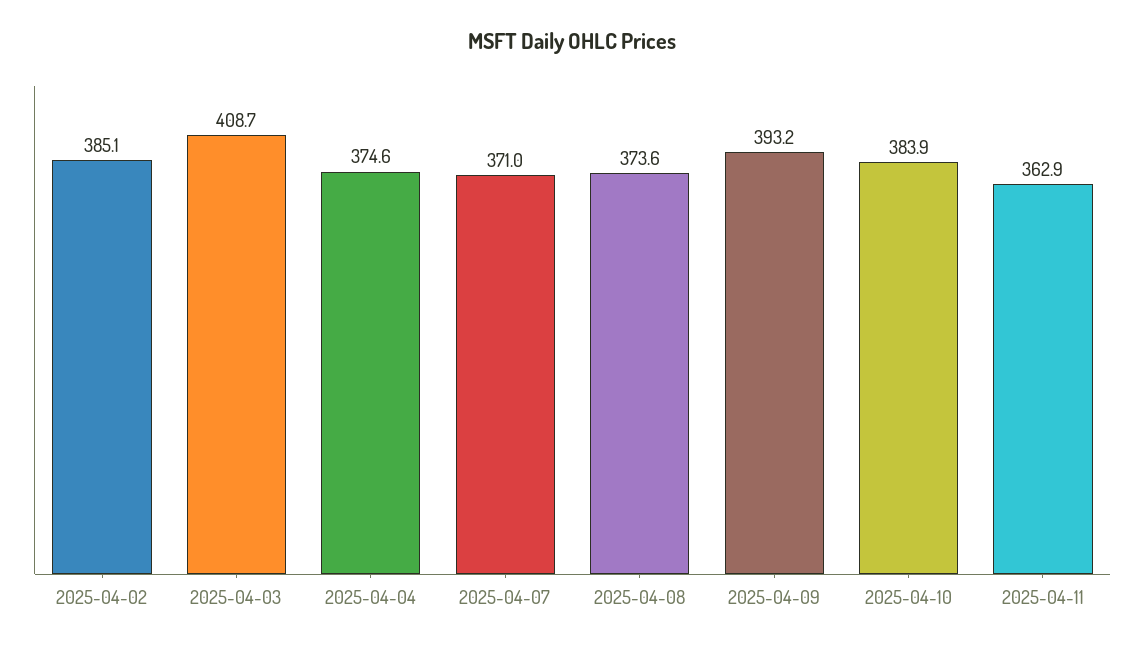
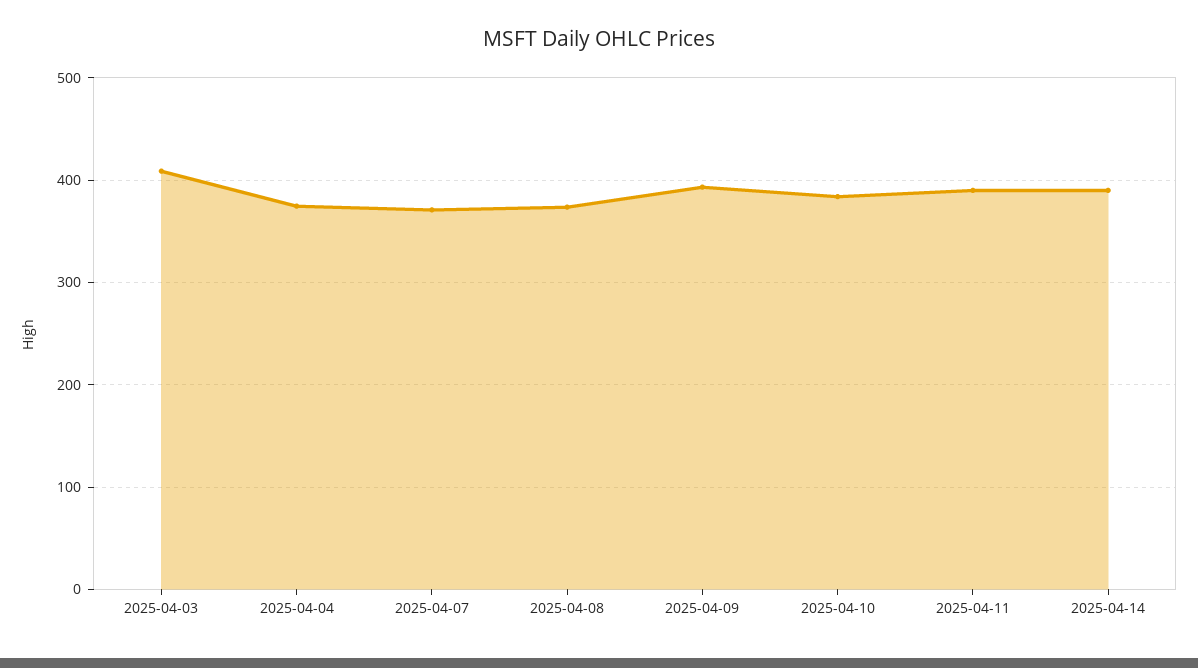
2025-04-02: 385.1 -> none
2025-04-11: 362.9 -> 390
2025-04-14: none -> 390

